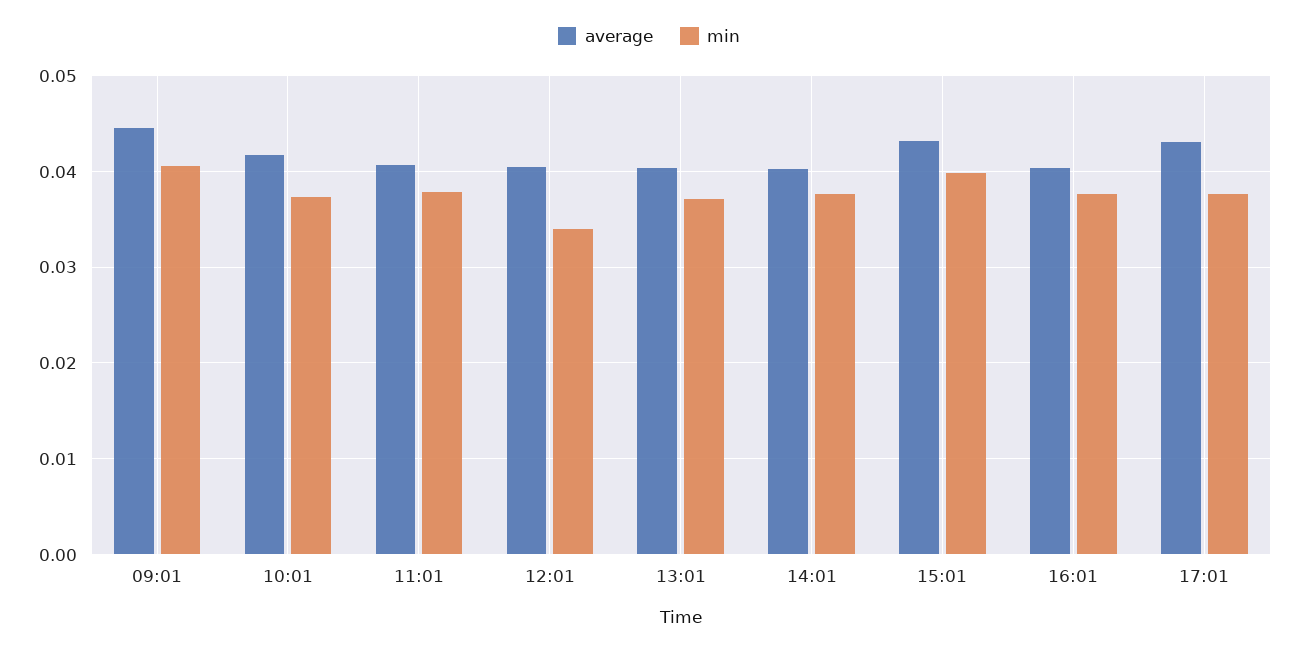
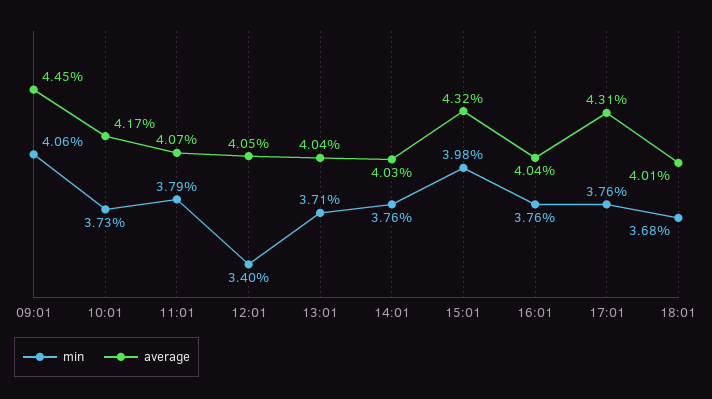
min, 18:01: none -> 0.0368
average, 18:01: none -> 0.0401

